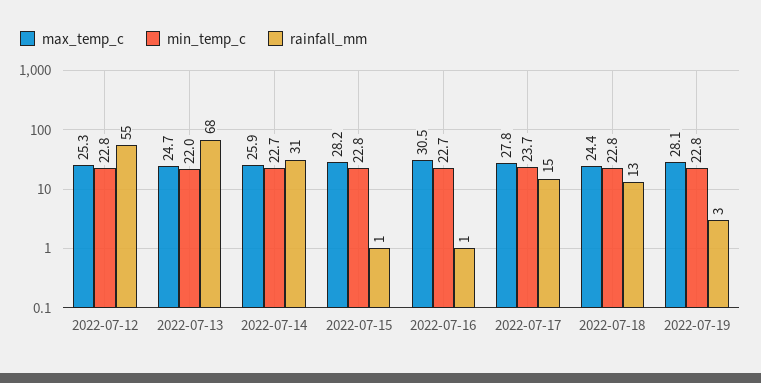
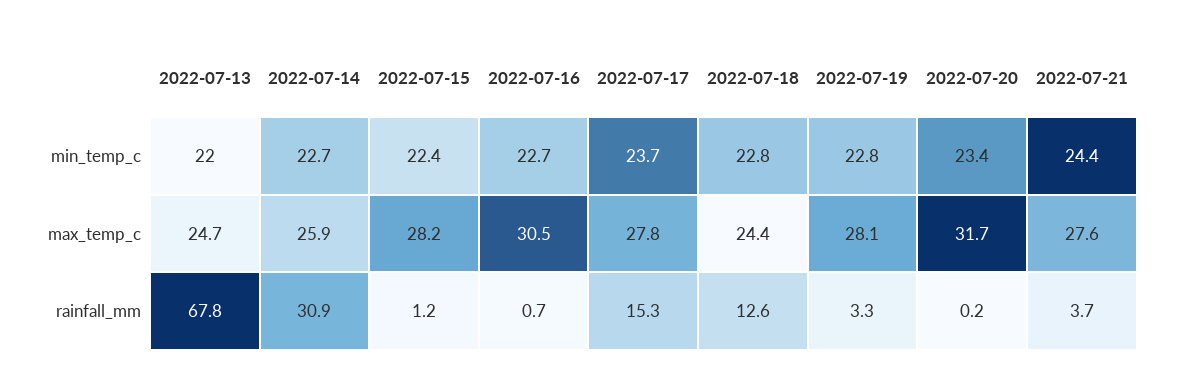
max_temp_c, 2022-07-12: 25.3 -> none
min_temp_c, 2022-07-12: 22.8 -> none
rainfall_mm, 2022-07-12: 55 -> none
min_temp_c, 2022-07-15: 22.8 -> 22.4
min_temp_c, 2022-07-20: none -> 23.4
min_temp_c, 2022-07-21: none -> 24.4
max_temp_c, 2022-07-20: none -> 31.7
max_temp_c, 2022-07-21: none -> 27.6
rainfall_mm, 2022-07-20: none -> 0.2
rainfall_mm, 2022-07-21: none -> 3.7

